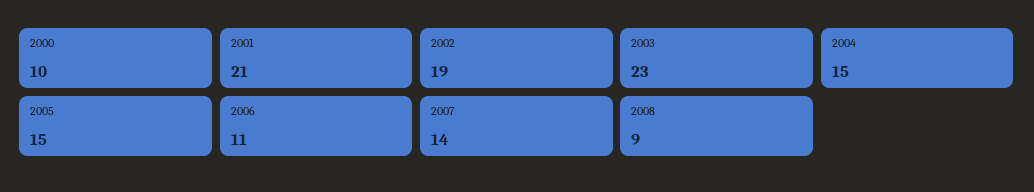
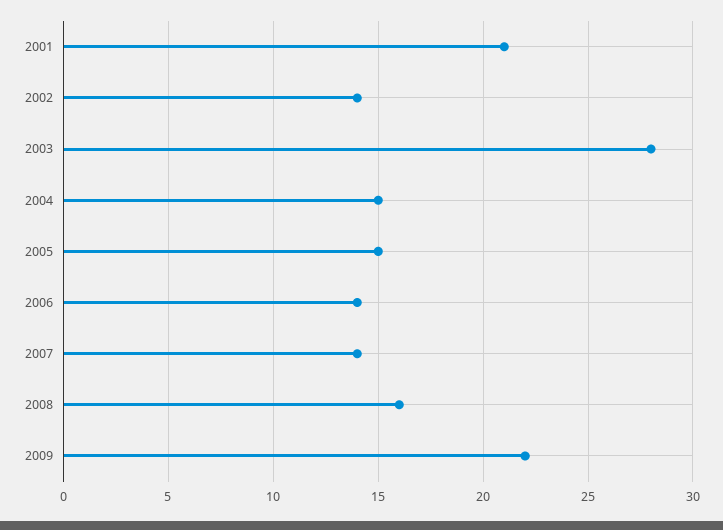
2000: 10 -> none
2002: 19 -> 14
2003: 23 -> 28
2006: 11 -> 14
2008: 9 -> 16
2009: none -> 22

